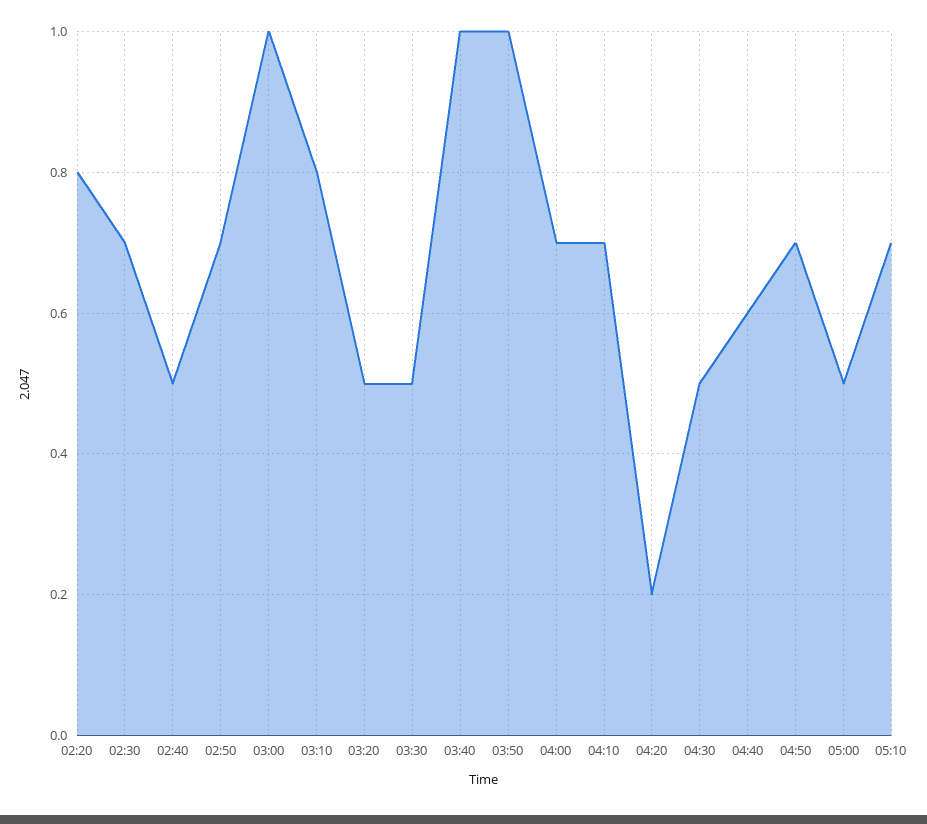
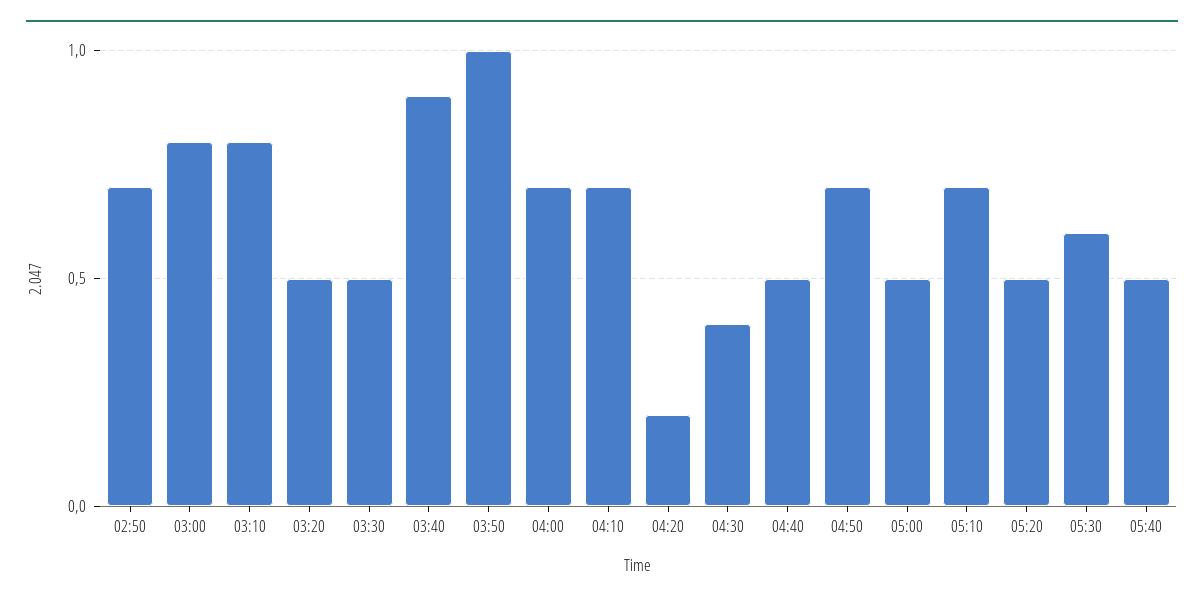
02:20: 0.8 -> none
02:30: 0.7 -> none
02:40: 0.5 -> none
03:00: 1 -> 0.8
03:40: 1 -> 0.9
04:30: 0.5 -> 0.4
04:40: 0.6 -> 0.5
05:20: none -> 0.5
05:30: none -> 0.6
05:40: none -> 0.5

